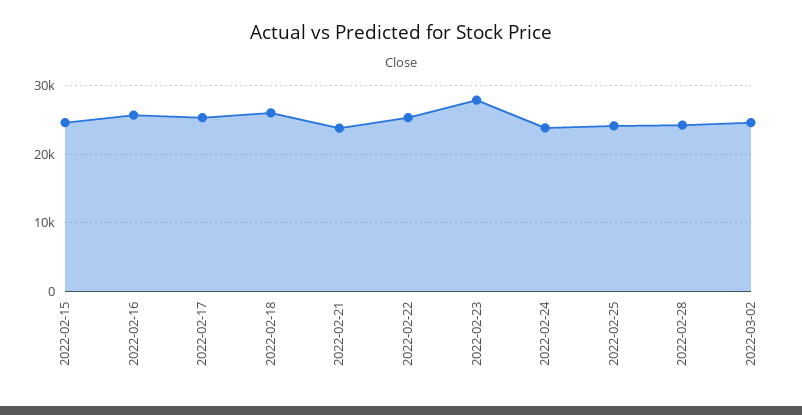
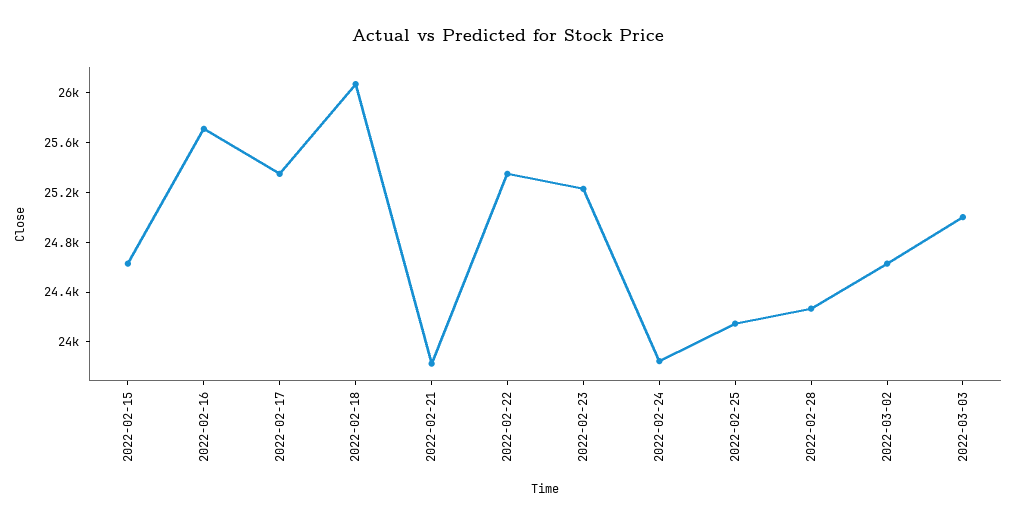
2022-02-23: 28000 -> 25200
2022-03-03: none -> 25000

